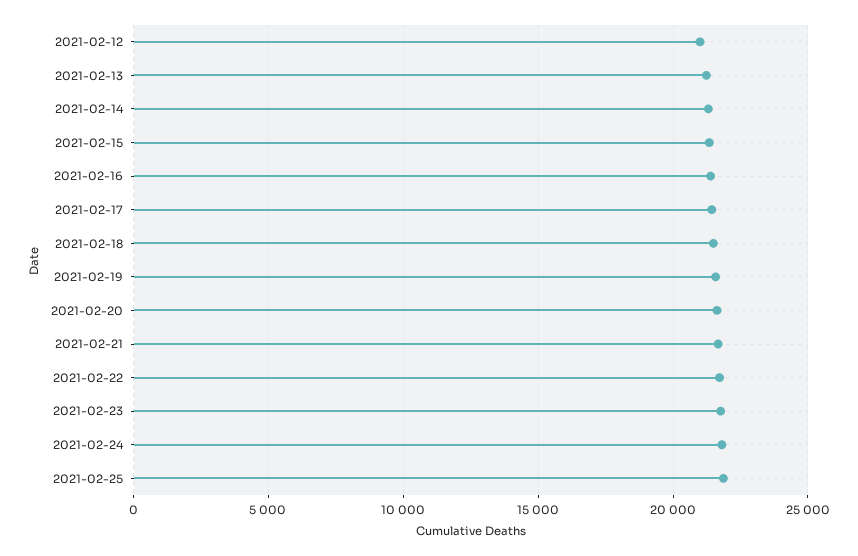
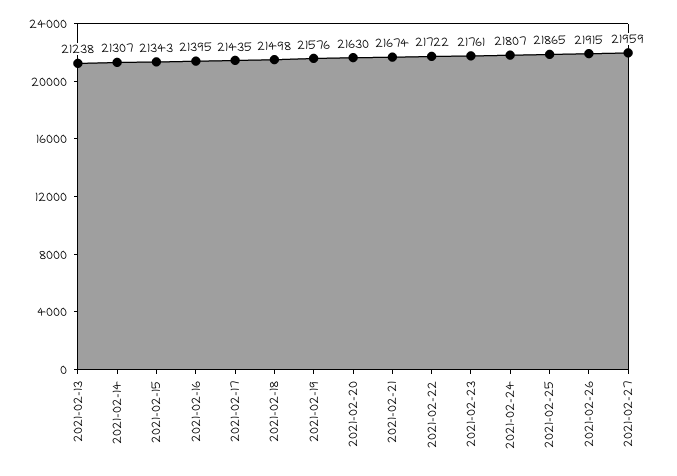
2021-02-12: 21000 -> none
2021-02-26: none -> 21915
2021-02-27: none -> 21959

